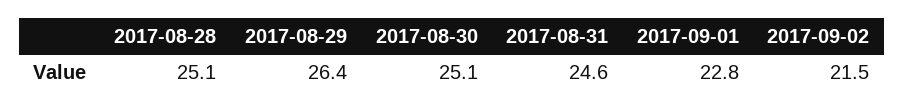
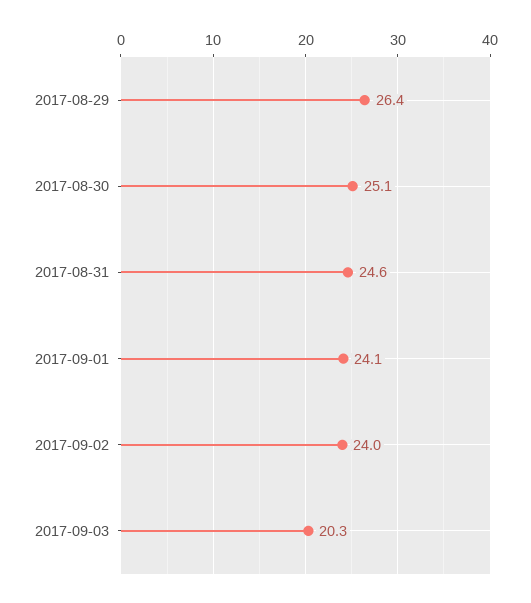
2017-08-28: 25.1 -> none
2017-09-01: 22.8 -> 24.1
2017-09-02: 21.5 -> 24
2017-09-03: none -> 20.3

